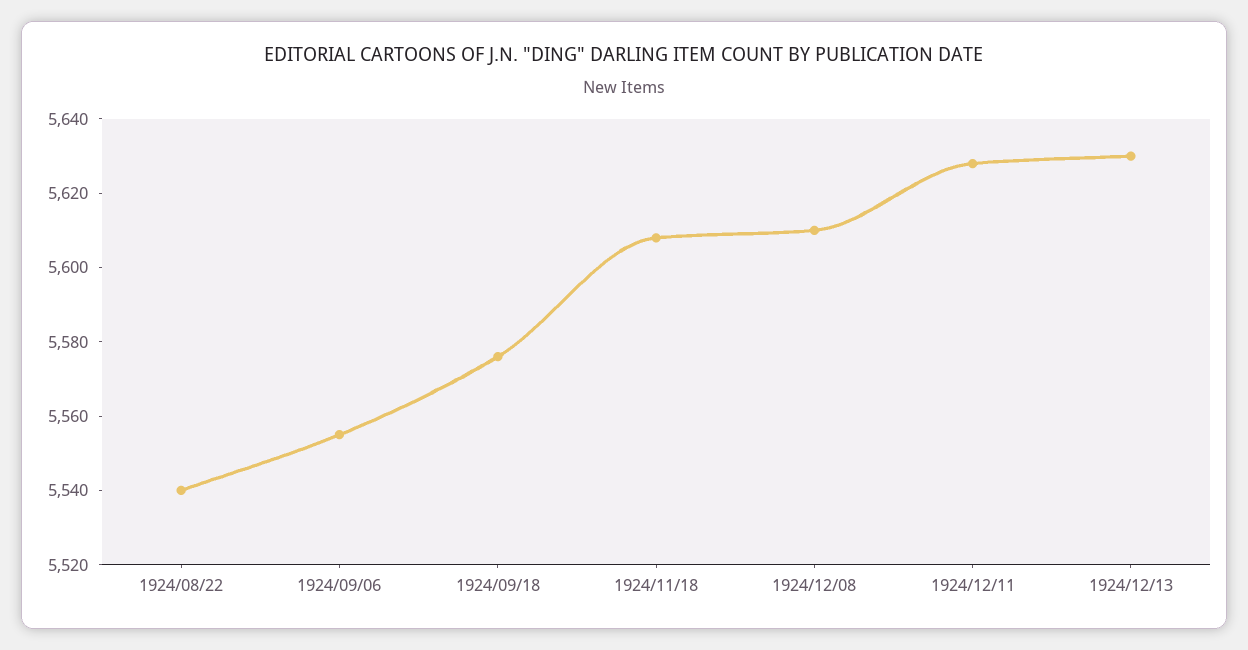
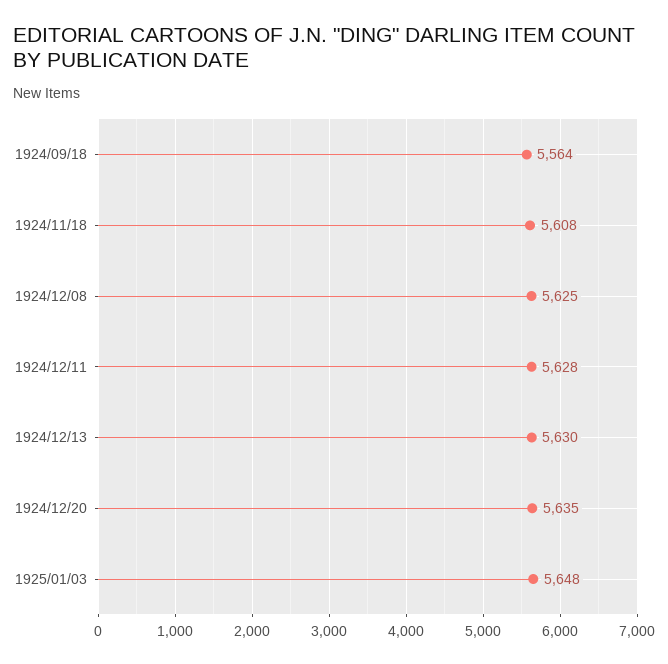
1924/08/22: 5540 -> none
1924/09/06: 5555 -> none
1924/09/18: 5575 -> 5564
1924/12/08: 5610 -> 5625
1924/12/20: none -> 5635
1925/01/03: none -> 5648

